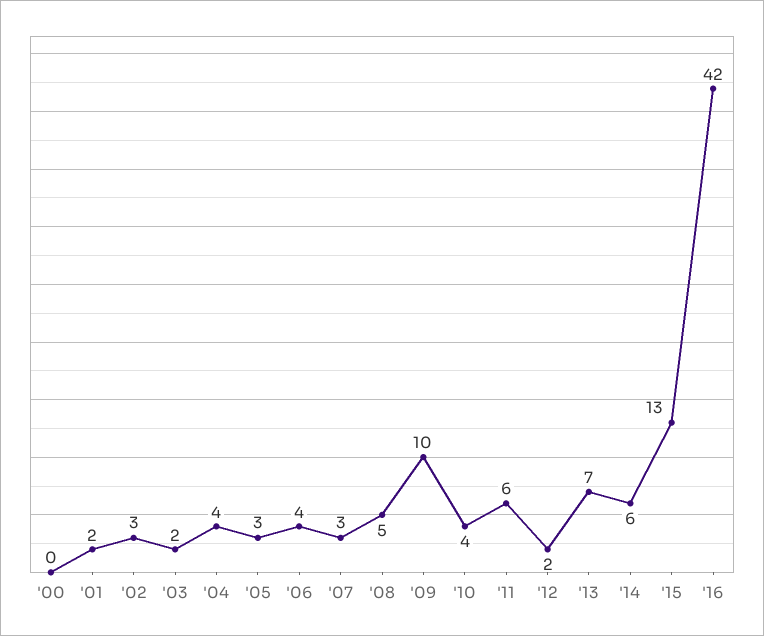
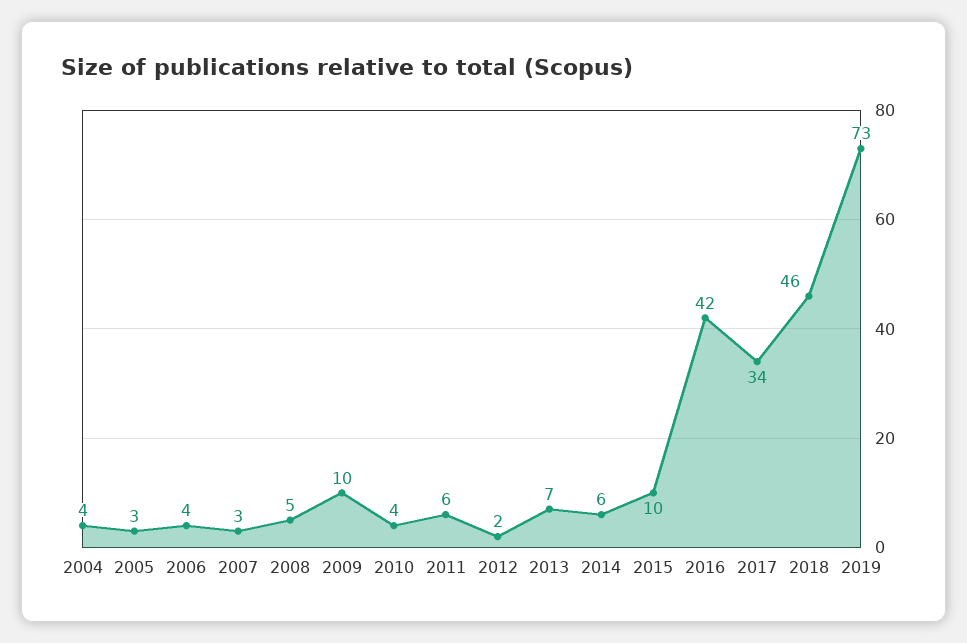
'00: 0 -> none
'01: 2 -> none
'02: 3 -> none
'03: 2 -> none
'15: 13 -> 10
2017: none -> 34
2018: none -> 46
2019: none -> 73

